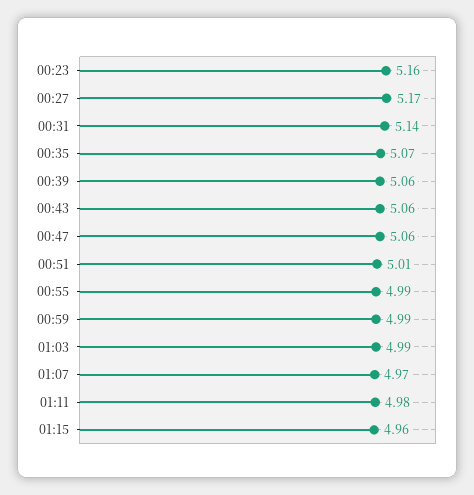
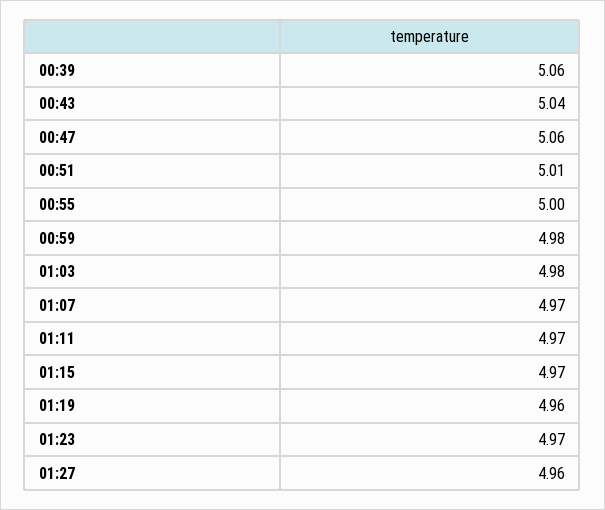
00:23: 5.16 -> none
00:27: 5.17 -> none
00:31: 5.14 -> none
00:35: 5.07 -> none
00:43: 5.06 -> 5.04
00:55: 4.99 -> 5
00:59: 4.99 -> 4.98
01:03: 4.99 -> 4.98
01:11: 4.98 -> 4.97
01:15: 4.96 -> 4.97
01:19: none -> 4.96
01:23: none -> 4.97
01:27: none -> 4.96

